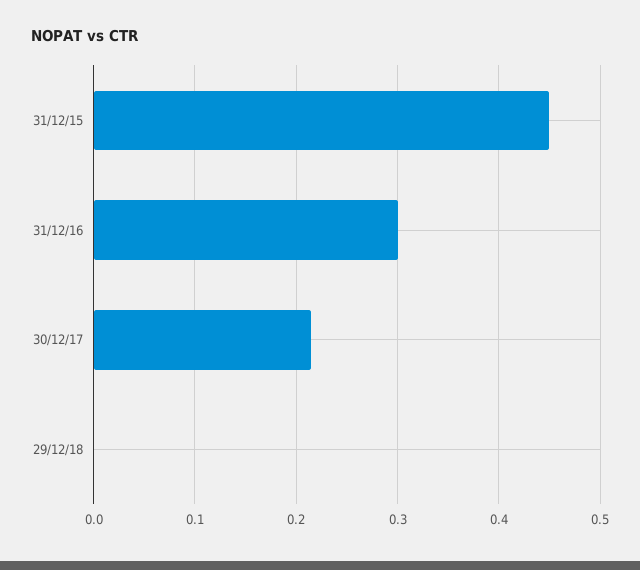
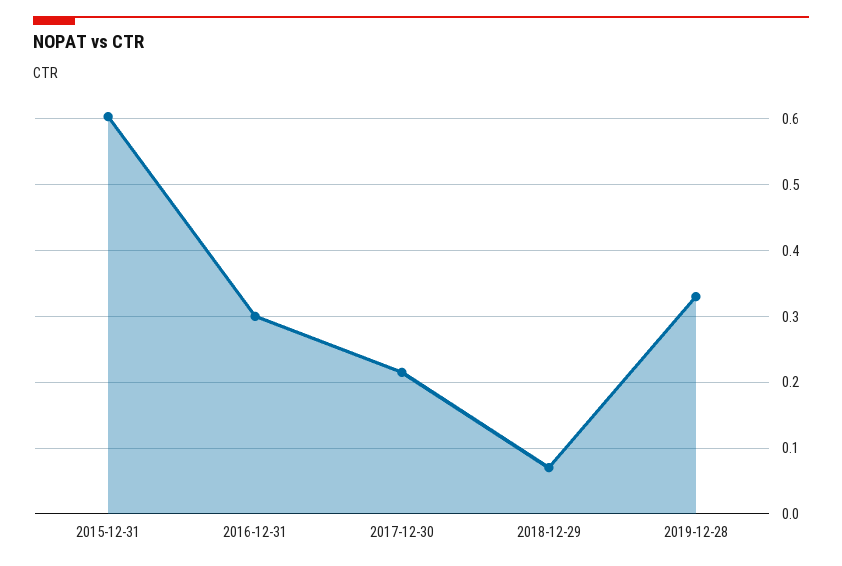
31/12/15: 0.45 -> 0.6
29/12/18: 0 -> 0.07
2019-12-28: none -> 0.33

